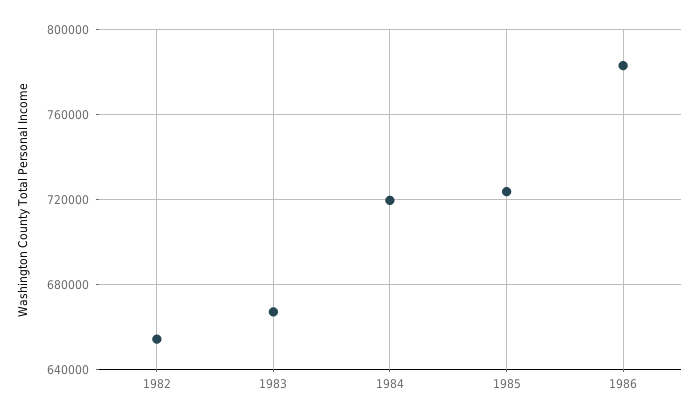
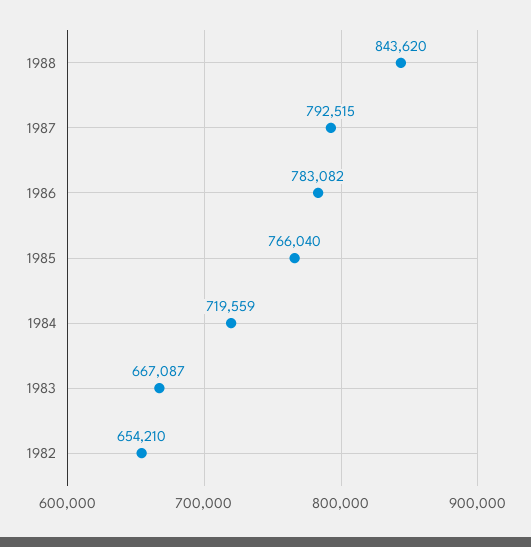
1985: 725000 -> 766040
1988: none -> 843620
1987: none -> 792515

